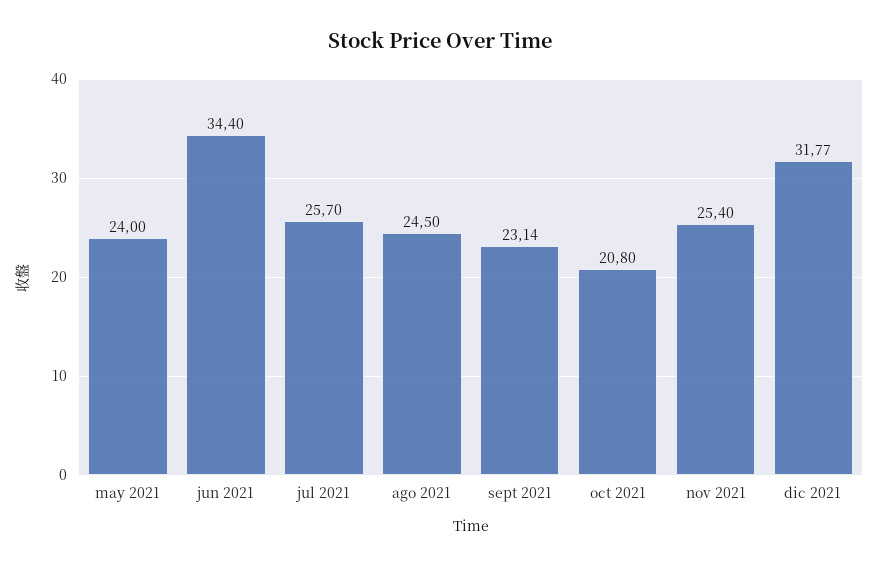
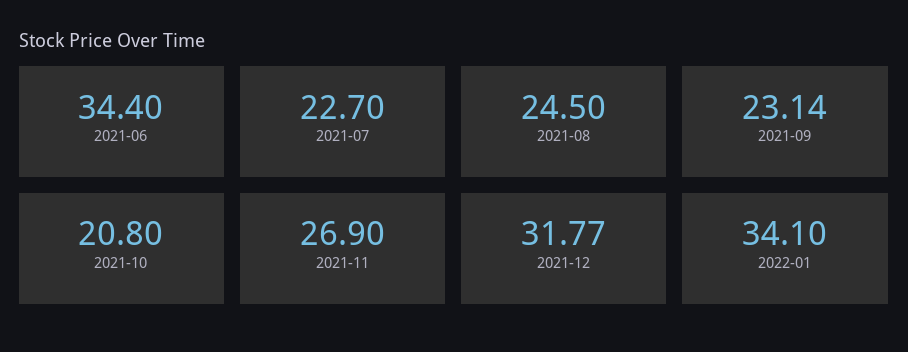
may 2021: 24 -> none
jul 2021: 25.7 -> 22.7
nov 2021: 25.4 -> 26.9
2022-01: none -> 34.1

